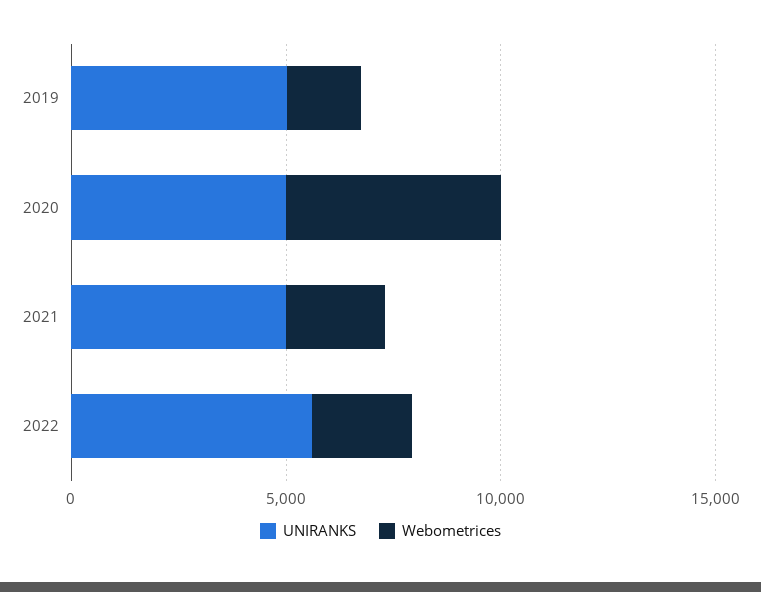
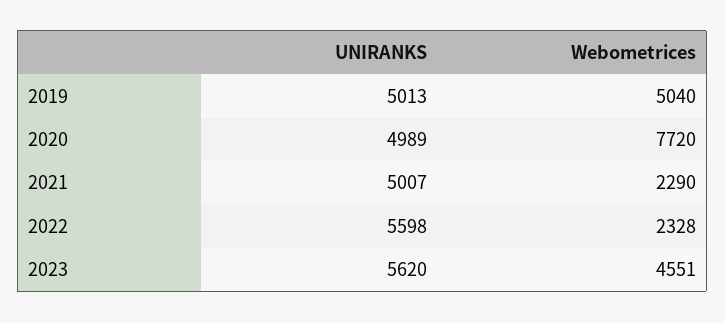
Webometrices, 2019: 2000 -> 5040
Webometrices, 2020: 5000 -> 7720
UNIRANKS, 2023: none -> 5620
Webometrices, 2023: none -> 4551

